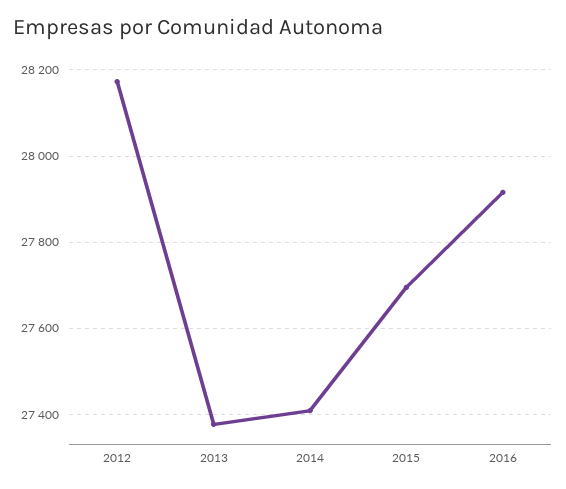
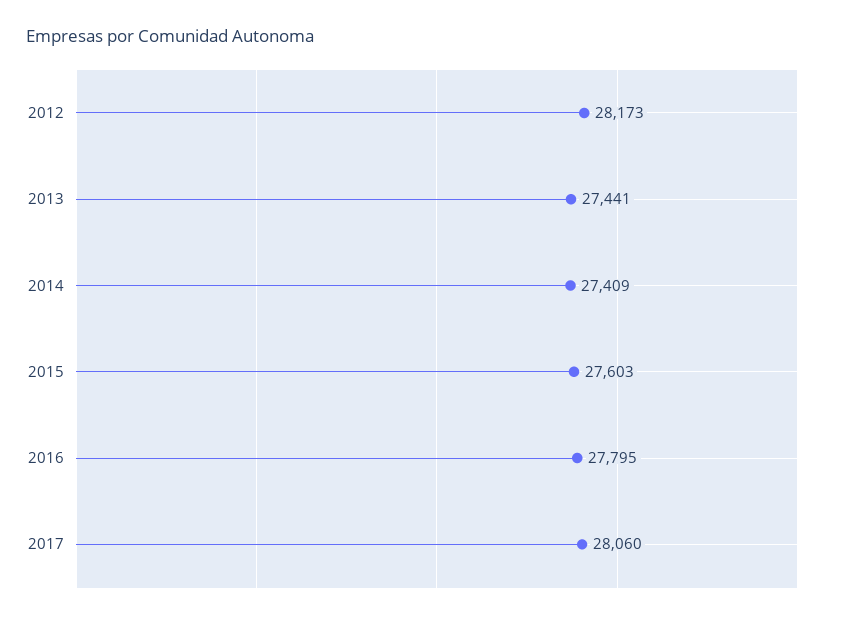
2013: 27380 -> 27441
2015: 27700 -> 27603
2016: 27920 -> 27795
2017: none -> 28060

